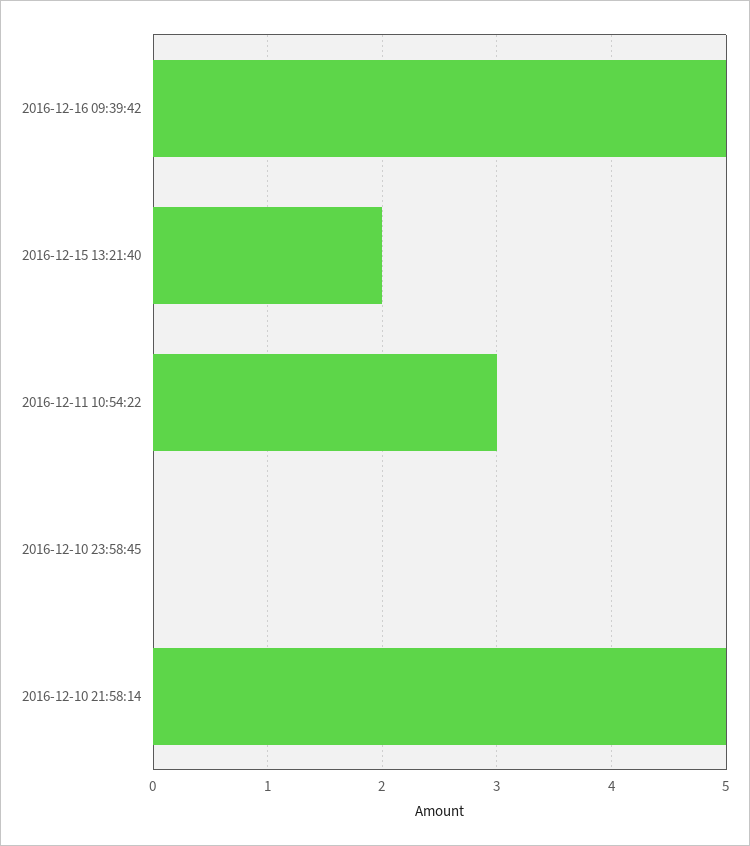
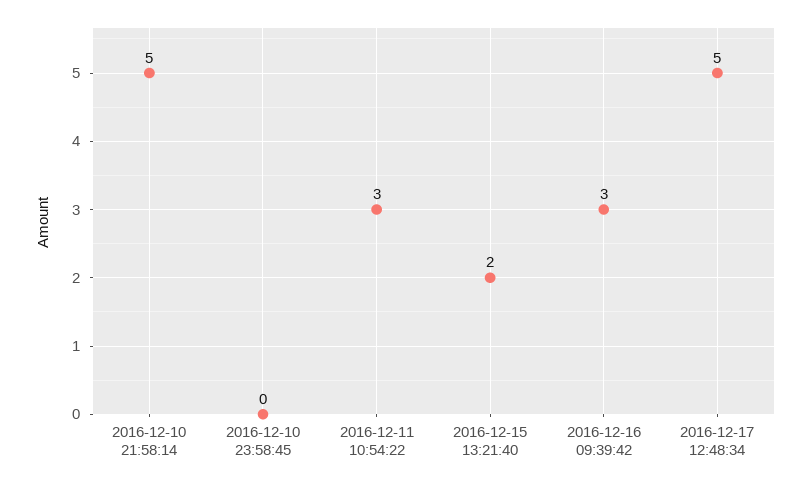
2016-12-16 09:39:42: 5 -> 3
2016-12-17 12:48:34: none -> 5

